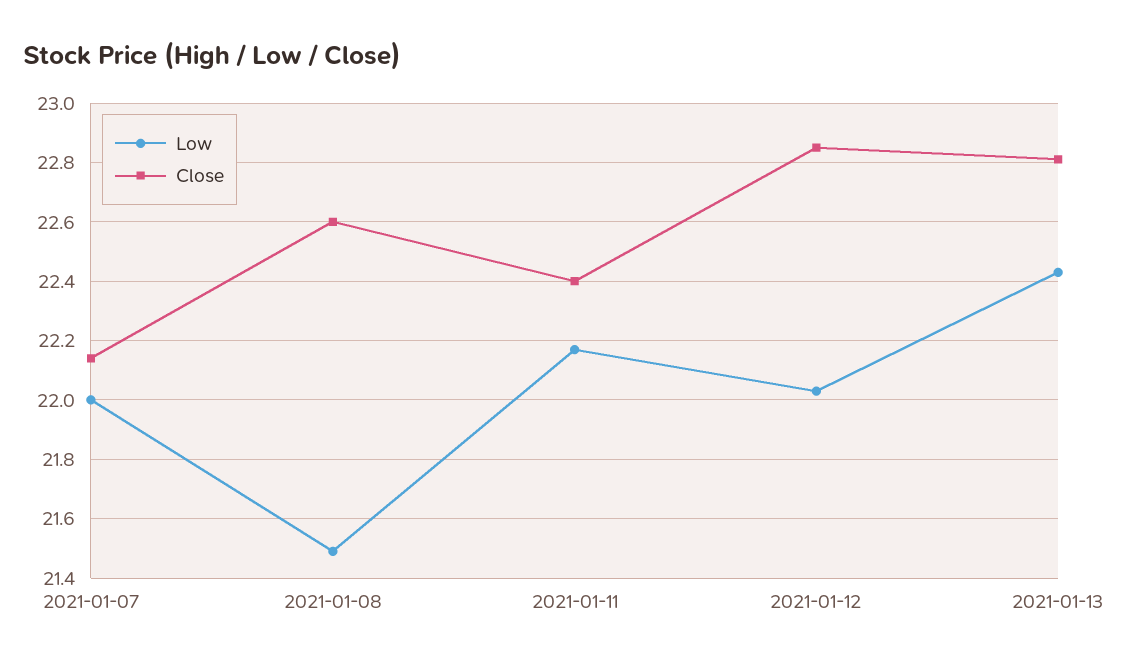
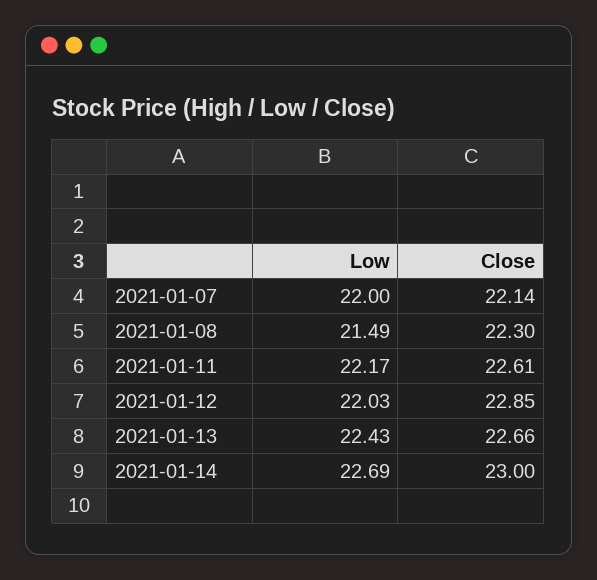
Close, 2021-01-08: 22.6 -> 22.3
Close, 2021-01-11: 22.4 -> 22.61
Close, 2021-01-13: 22.8 -> 22.66
Low, 2021-01-14: none -> 22.69
Close, 2021-01-14: none -> 23

